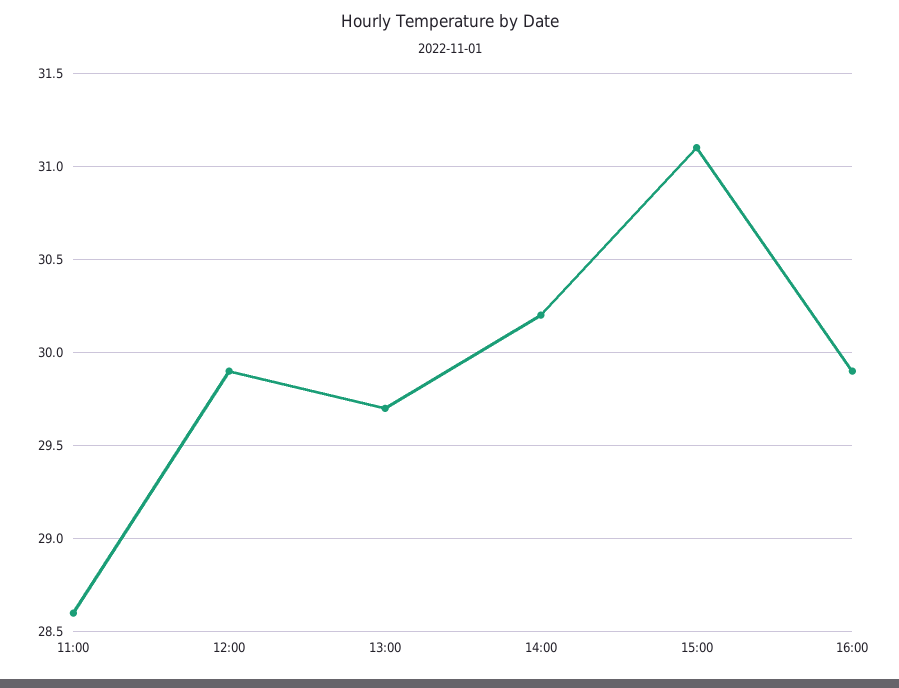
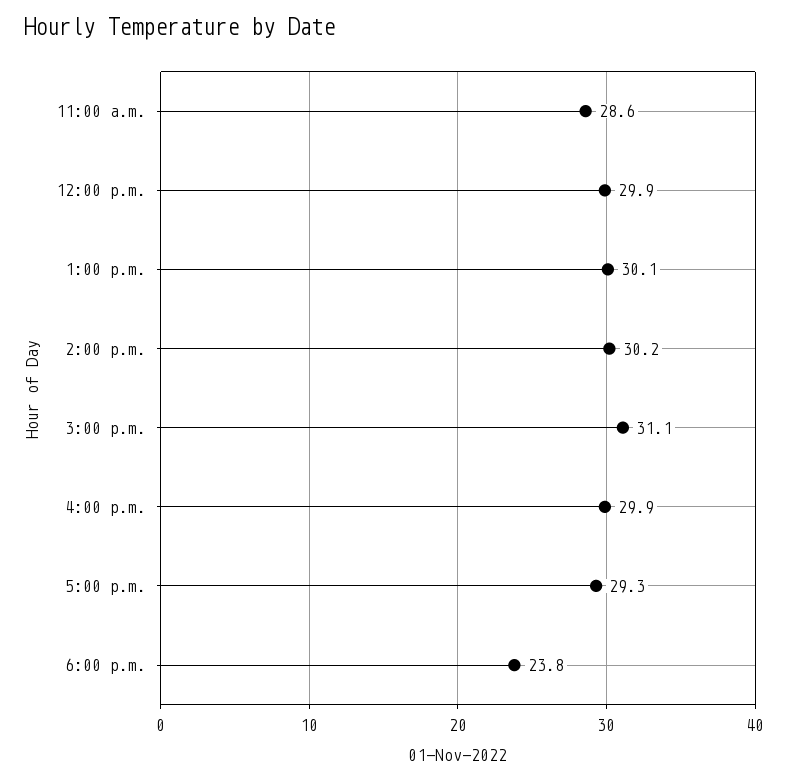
13:00: 29.7 -> 30.1
5:00 p.m.: none -> 29.3
6:00 p.m.: none -> 23.8

